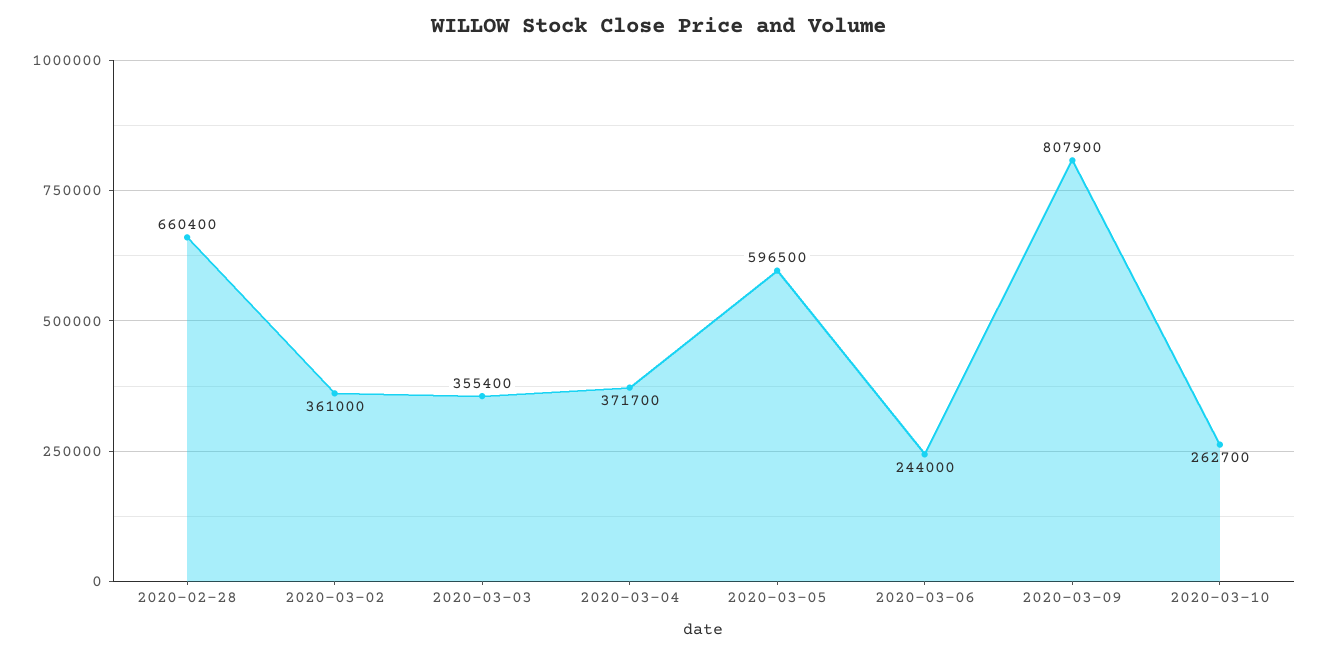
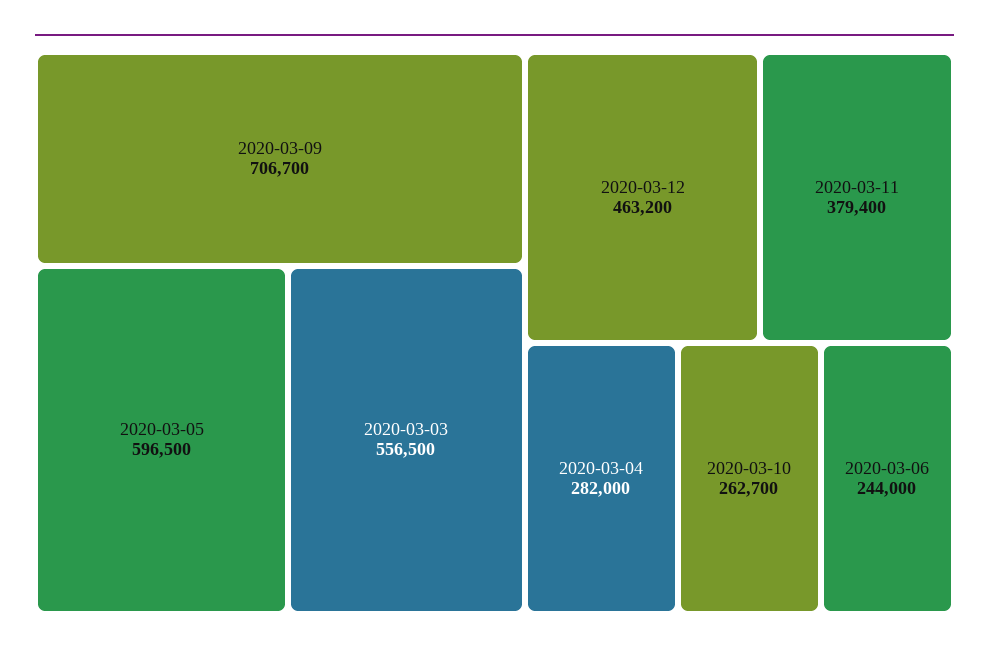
2020-02-28: 660400 -> none
2020-03-02: 361000 -> none
2020-03-03: 355400 -> 556500
2020-03-04: 371700 -> 282000
2020-03-09: 807900 -> 706700
2020-03-12: none -> 463200
2020-03-11: none -> 379400

